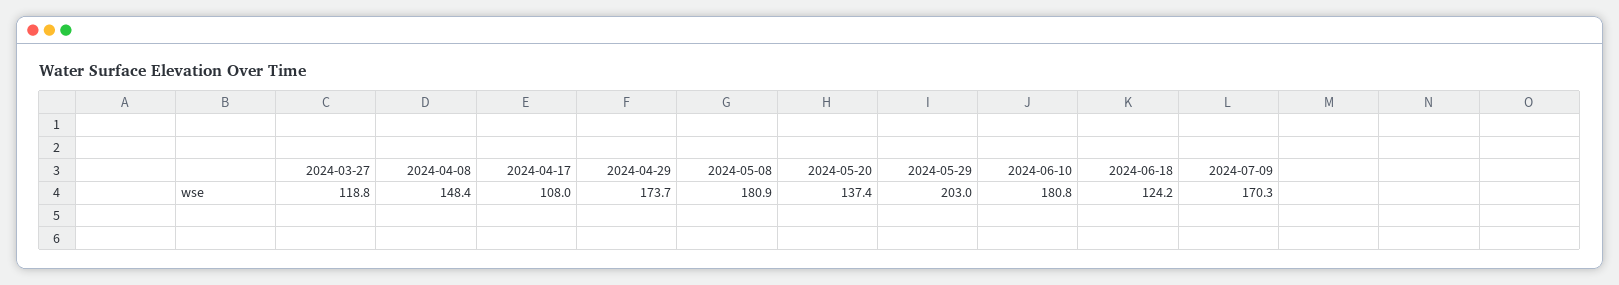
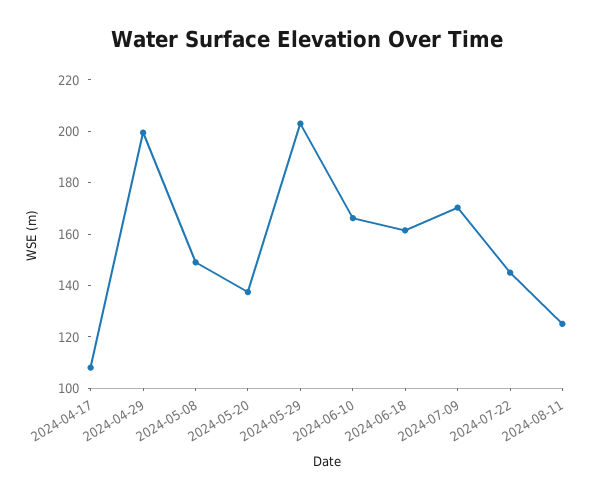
2024-03-27: 118.8 -> none
2024-04-08: 148.4 -> none
2024-04-29: 173.7 -> 200
2024-05-08: 180.9 -> 150
2024-06-10: 180.8 -> 165
2024-06-18: 124.2 -> 160
2024-07-22: none -> 145
2024-08-11: none -> 125

